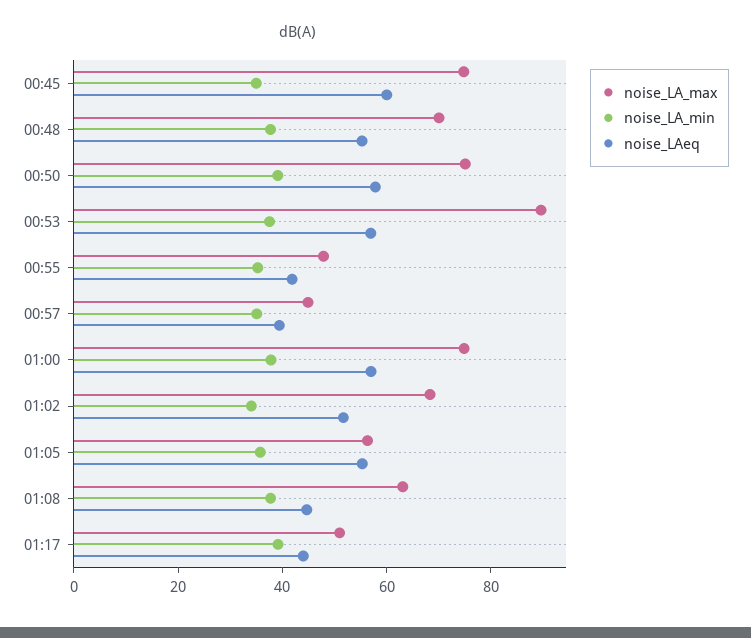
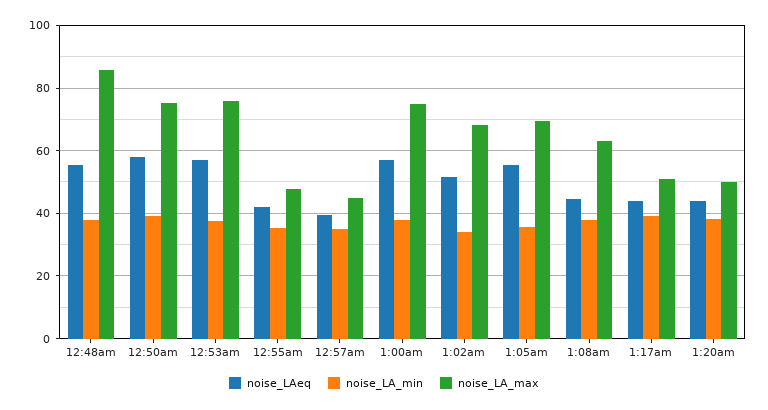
noise_LA_max, 00:45: 75 -> none
noise_LA_min, 00:45: 35 -> none
noise_LAeq, 00:45: 60 -> none
noise_LA_max, 00:48: 70 -> 86
noise_LA_max, 00:53: 90 -> 76
noise_LA_max, 01:05: 55 -> 70
noise_LAeq, 1:20am: none -> 44
noise_LA_min, 1:20am: none -> 38
noise_LA_max, 1:20am: none -> 50

